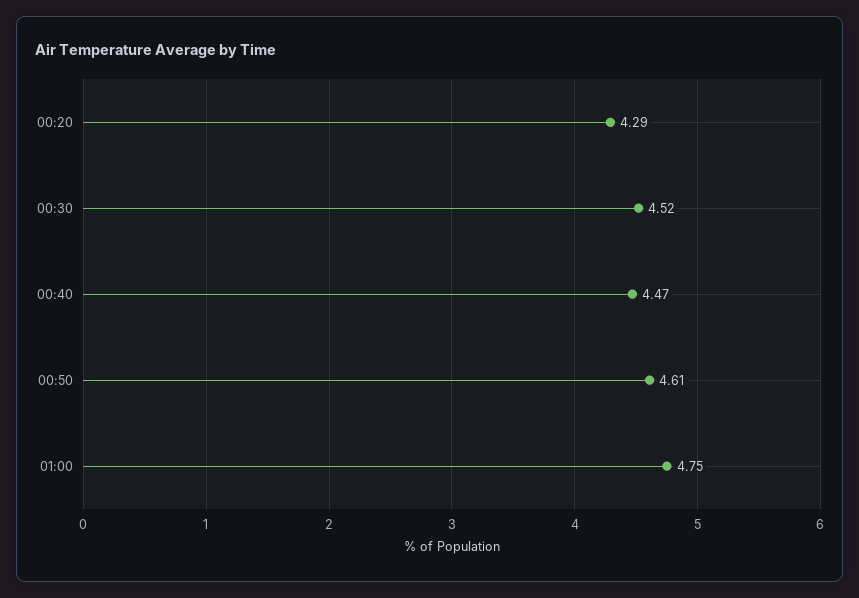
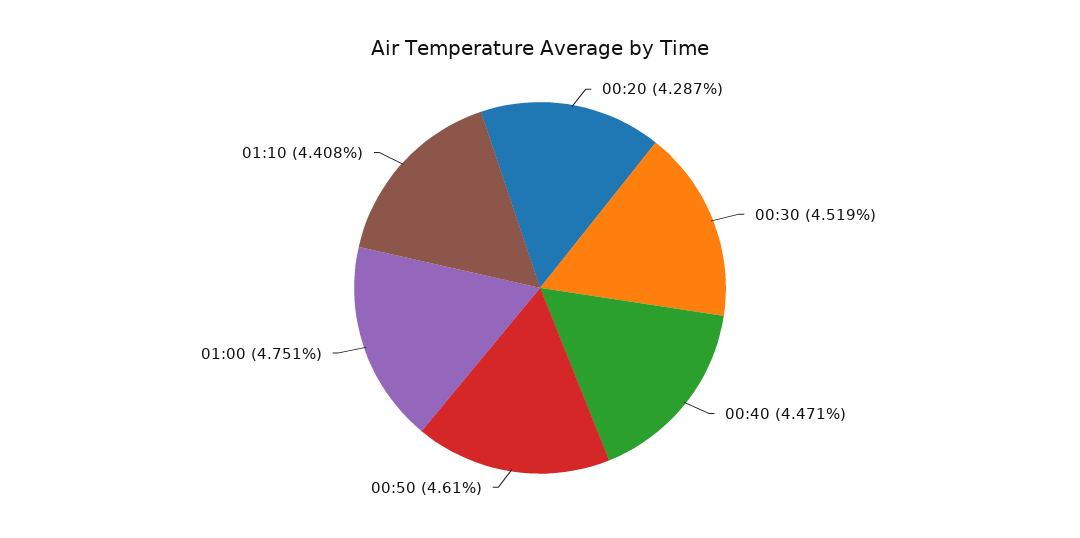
01:10: none -> 4.408

